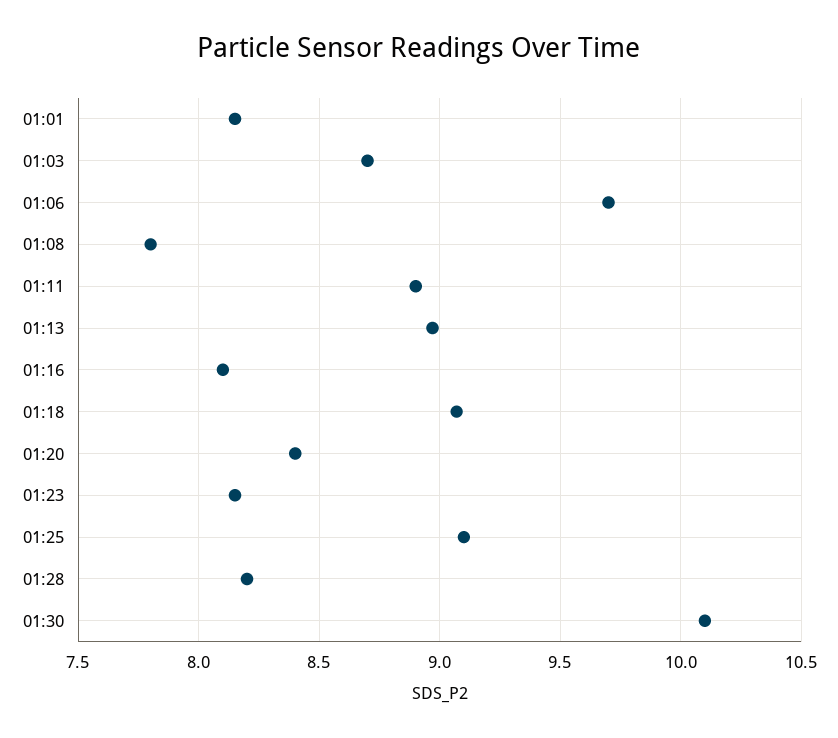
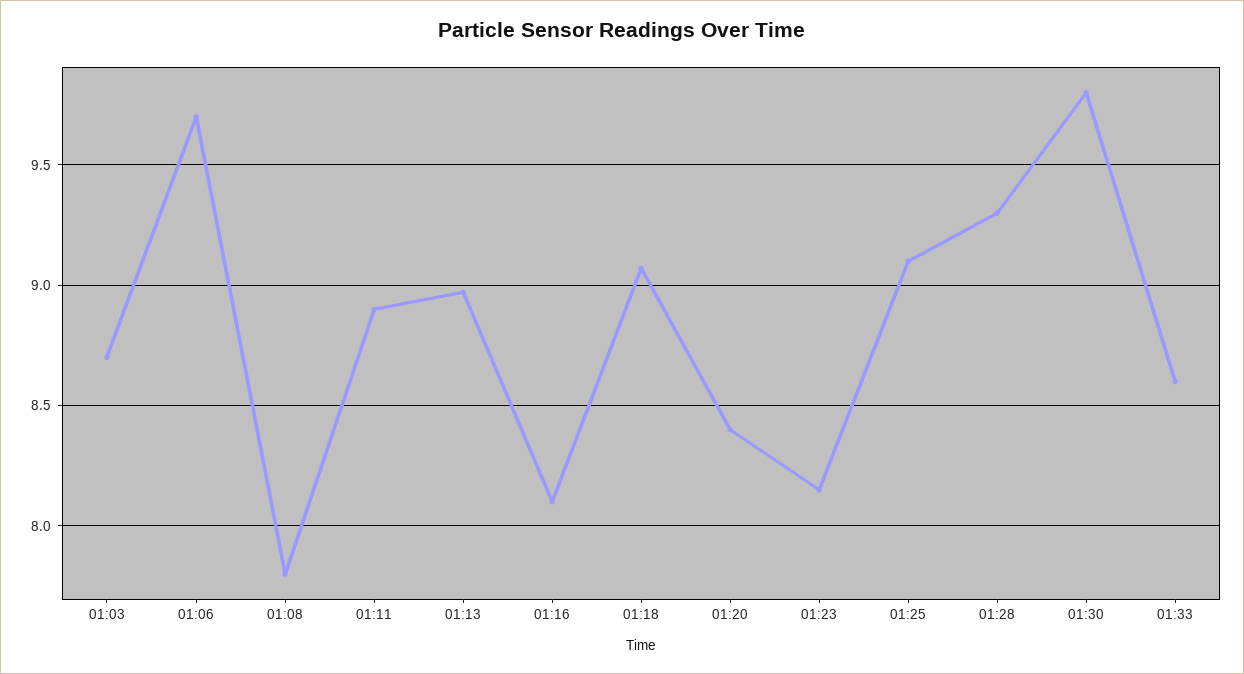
01:01: 8.15 -> none
01:28: 8.2 -> 9.3
01:30: 10.1 -> 9.8
01:33: none -> 8.6

